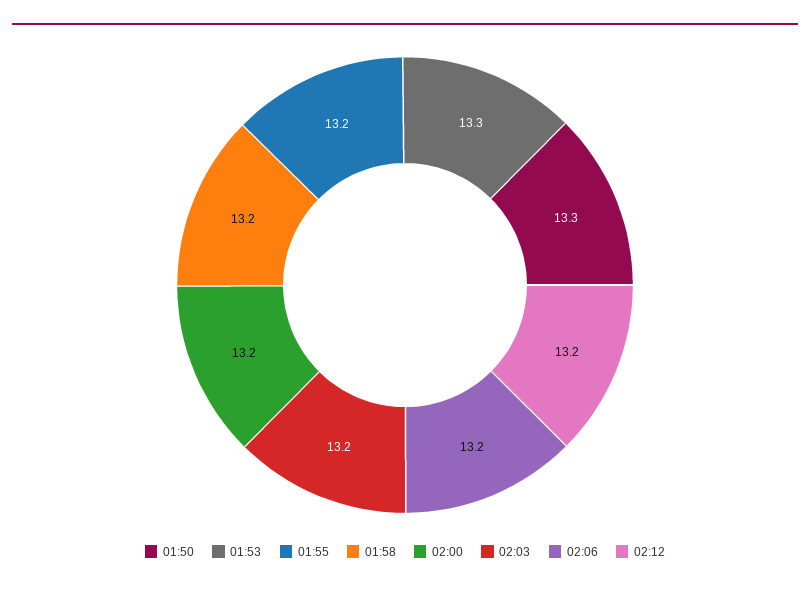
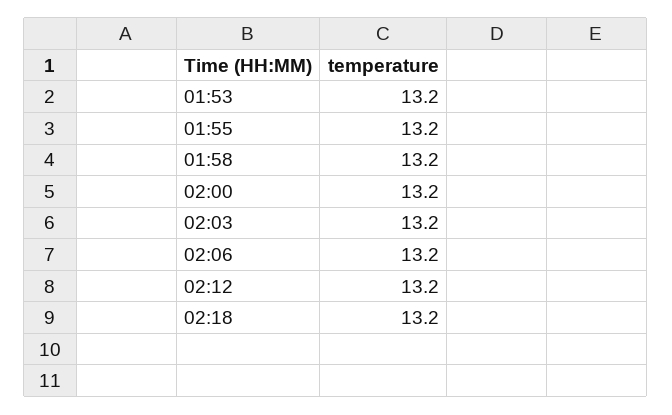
01:50: 13.3 -> none
01:53: 13.3 -> 13.2
02:18: none -> 13.2

